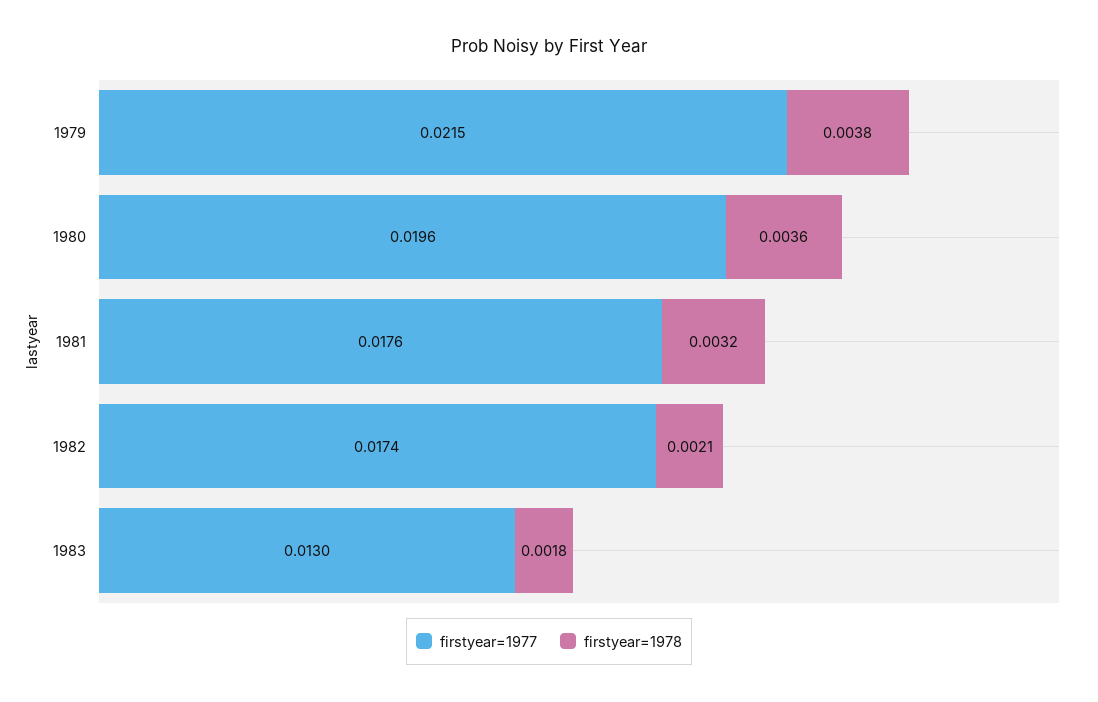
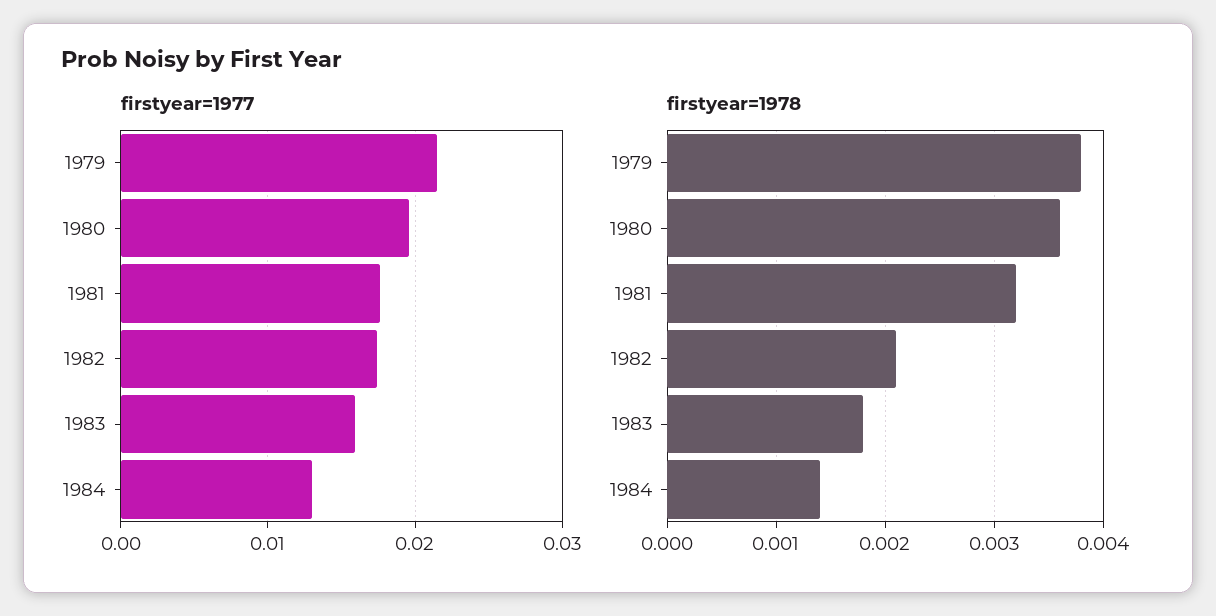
firstyear=1977, 1983: 0.013 -> 0.016
firstyear=1977, 1984: none -> 0.013
firstyear=1978, 1984: none -> 0.0014

